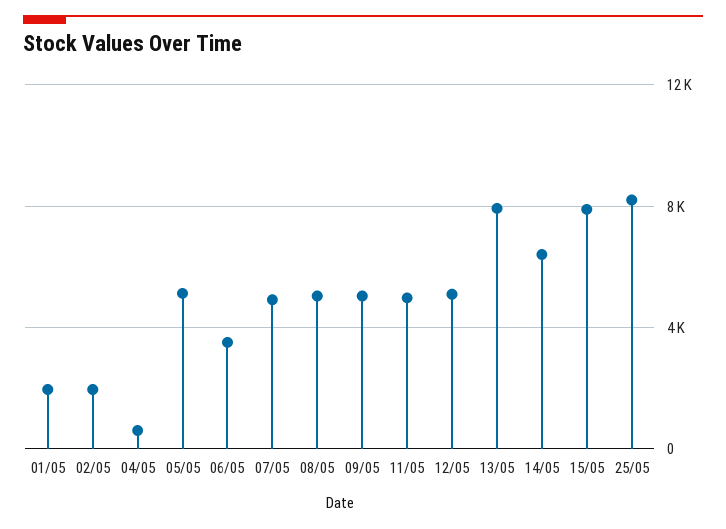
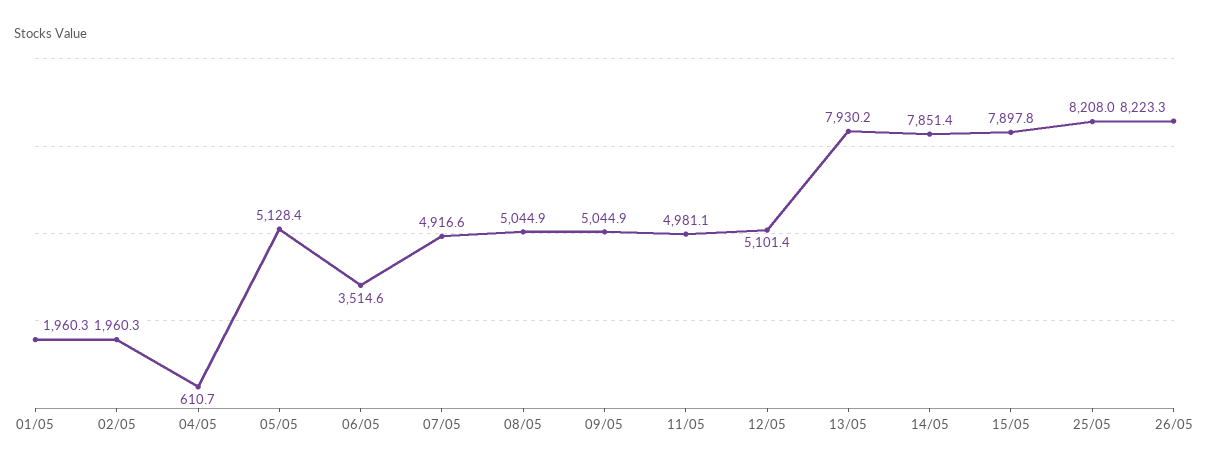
14/05: 6500 -> 7851.4
26/05: none -> 8223.3

